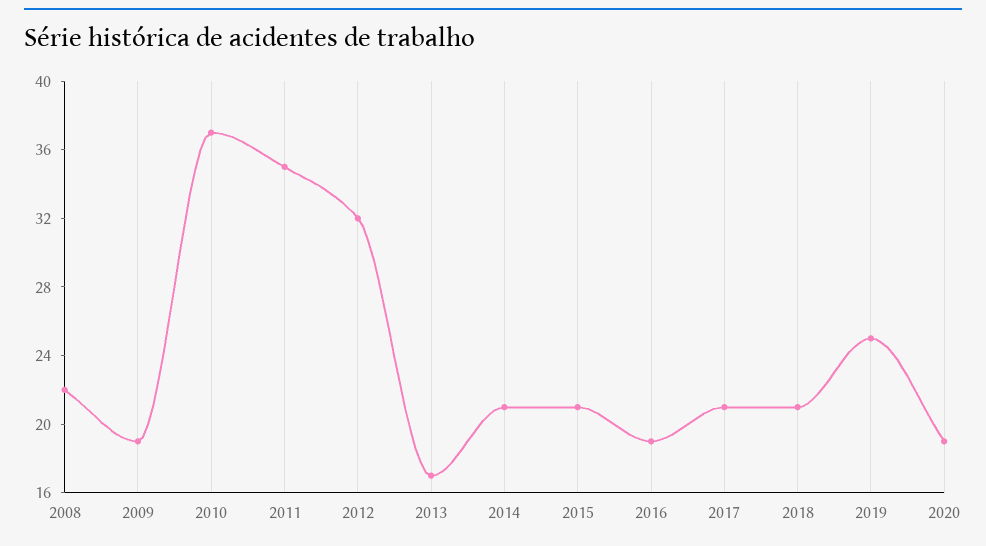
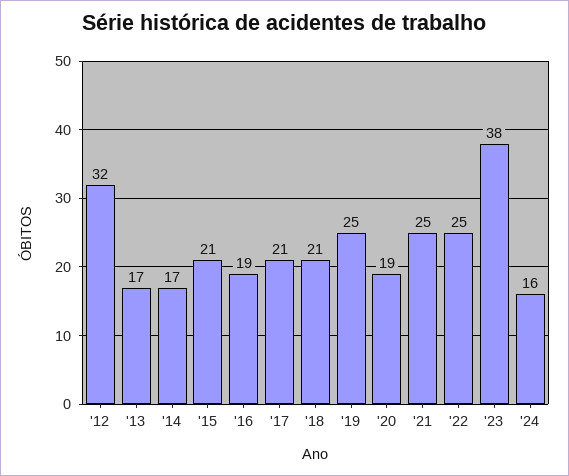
2008: 22 -> none
2009: 19 -> none
2010: 37 -> none
2011: 35 -> none
2014: 21 -> 17
'21: none -> 25
'22: none -> 25
'23: none -> 38
'24: none -> 16

